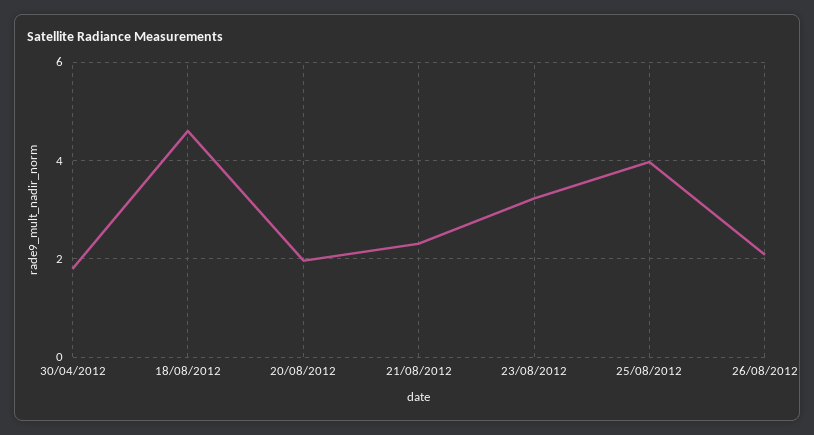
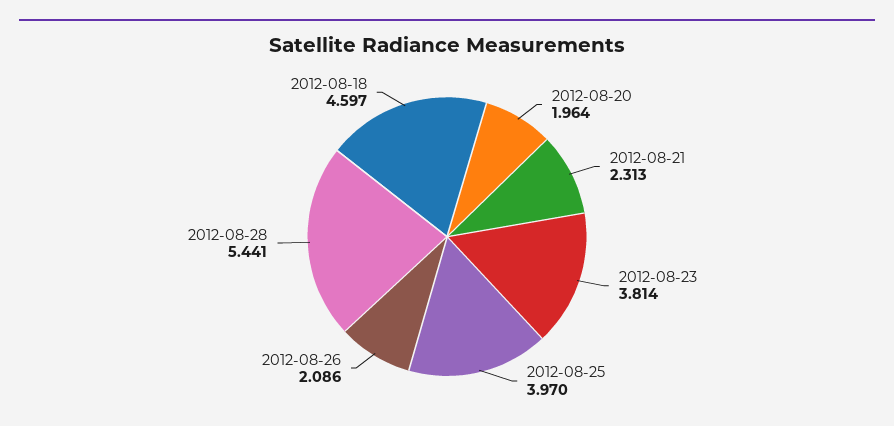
30/04/2012: 1.8 -> none
23/08/2012: 3.2 -> 3.814
2012-08-28: none -> 5.441

